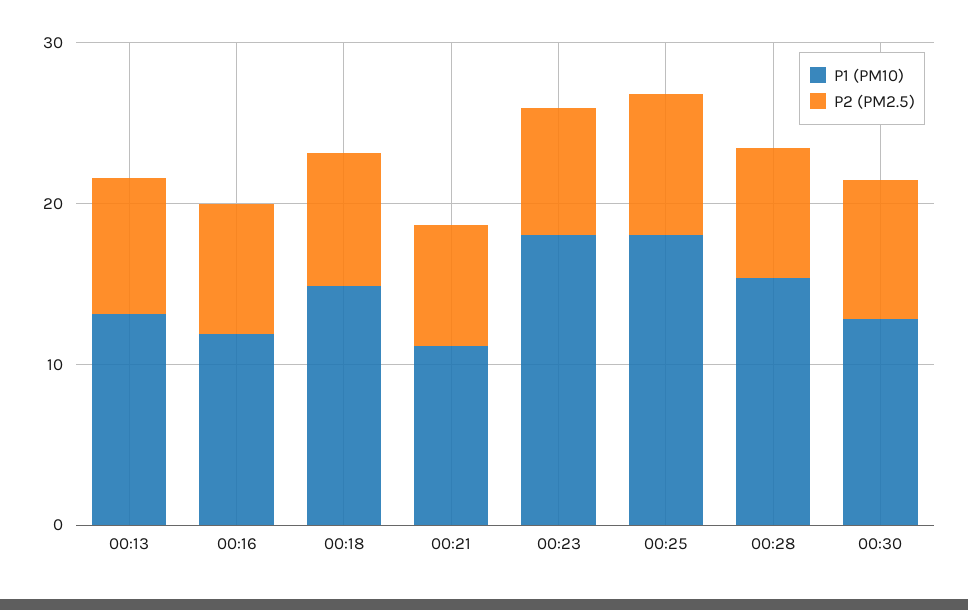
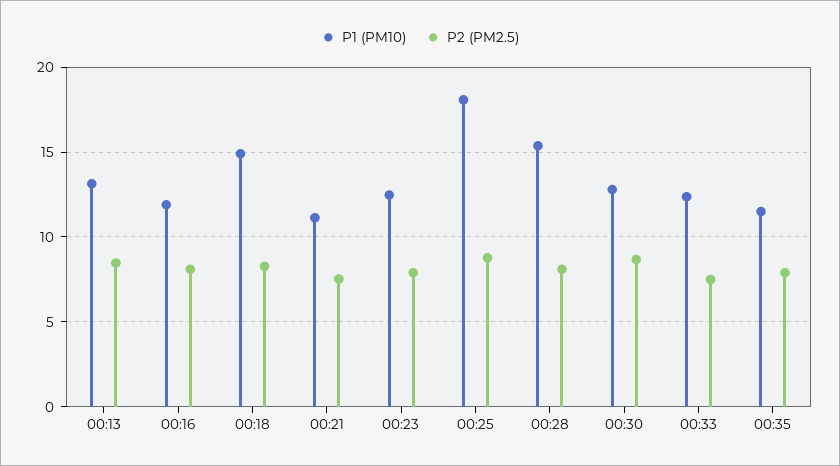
P1 (PM10), 00:23: 18 -> 12.5
P1 (PM10), 00:33: none -> 12.5
P2 (PM2.5), 00:33: none -> 7.5
P1 (PM10), 00:35: none -> 11.5
P2 (PM2.5), 00:35: none -> 8

